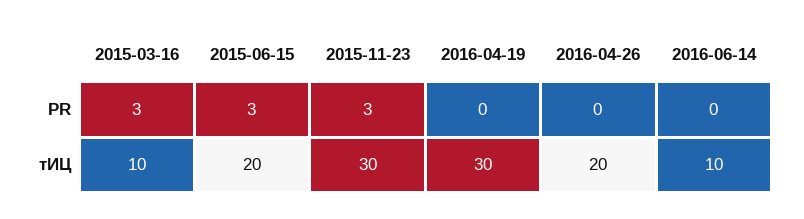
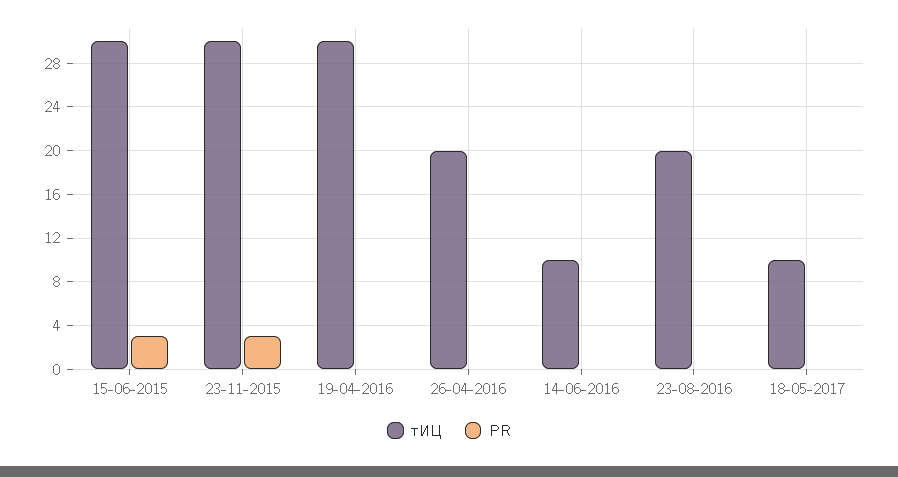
PR, 2015-03-16: 3 -> none
тИЦ, 2015-03-16: 10 -> none
тИЦ, 2015-06-15: 20 -> 30
тИЦ, 23-08-2016: none -> 20
PR, 23-08-2016: none -> 0
тИЦ, 18-05-2017: none -> 10
PR, 18-05-2017: none -> 0

